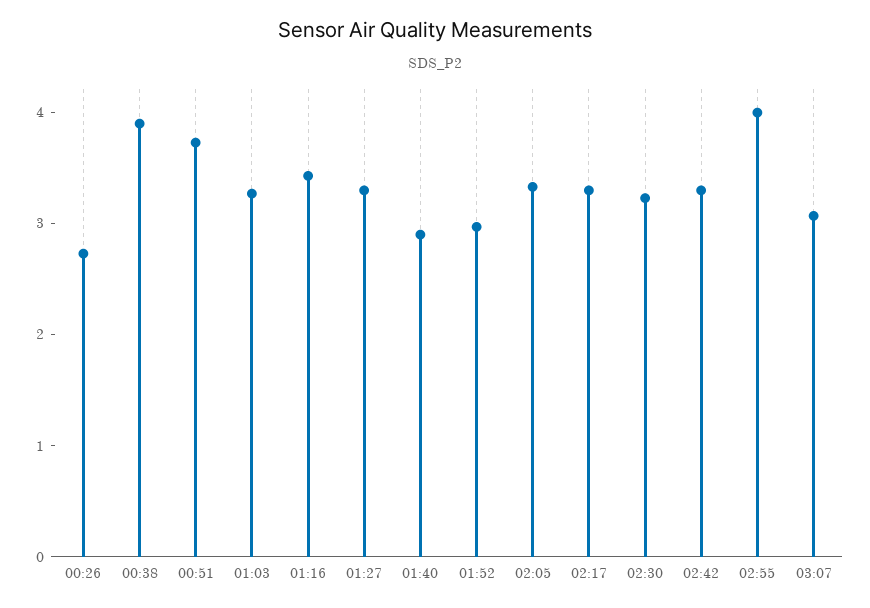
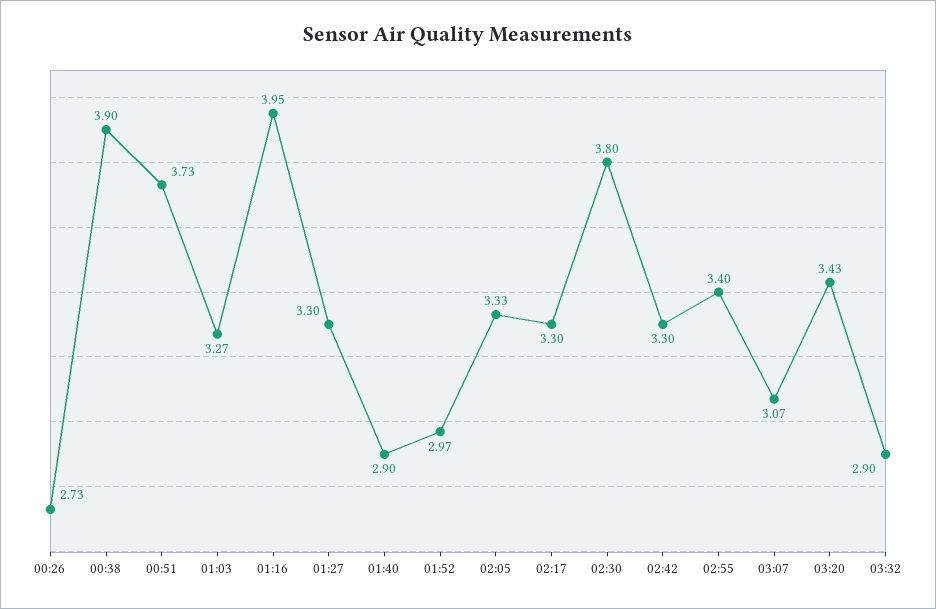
01:16: 3.4 -> 3.95
02:30: 3.2 -> 3.8
02:55: 4 -> 3.4
03:20: none -> 3.43
03:32: none -> 2.9

